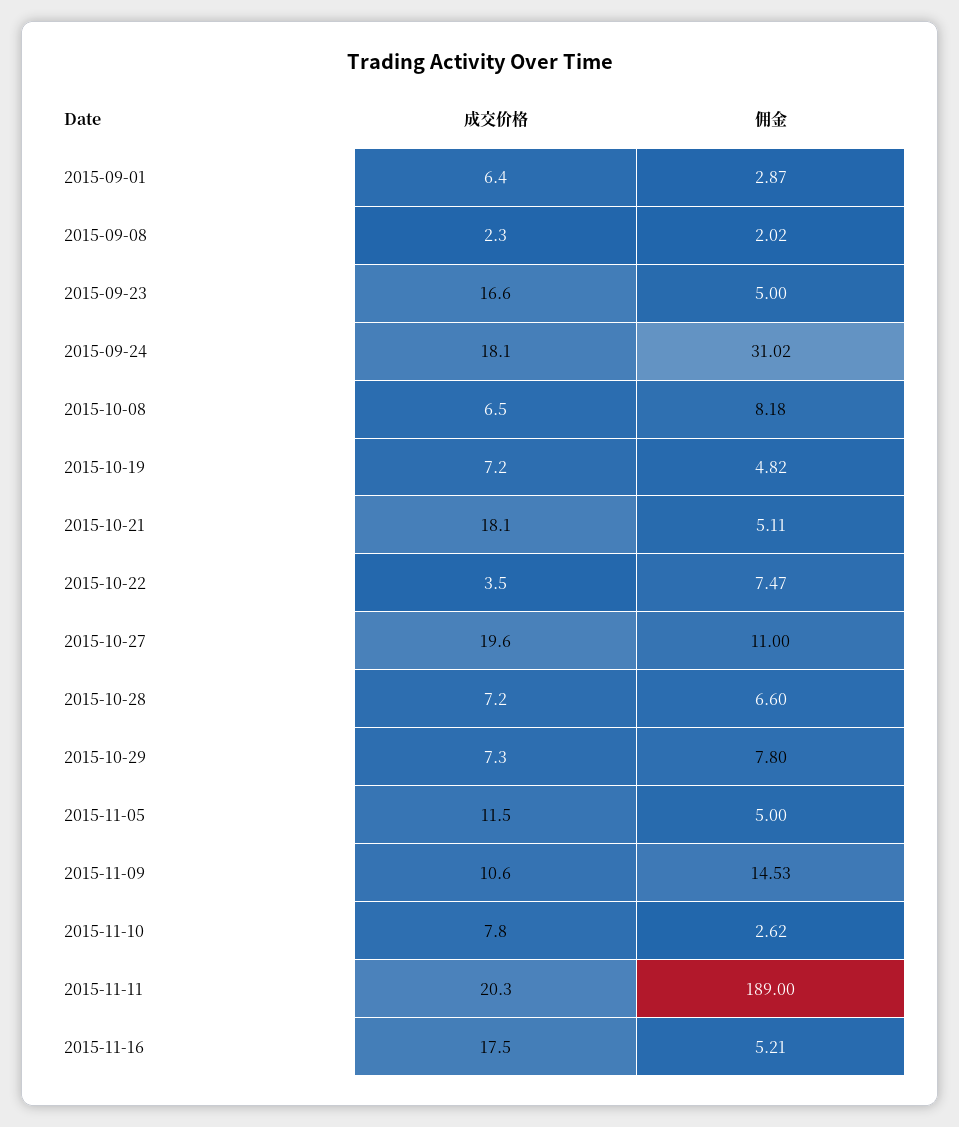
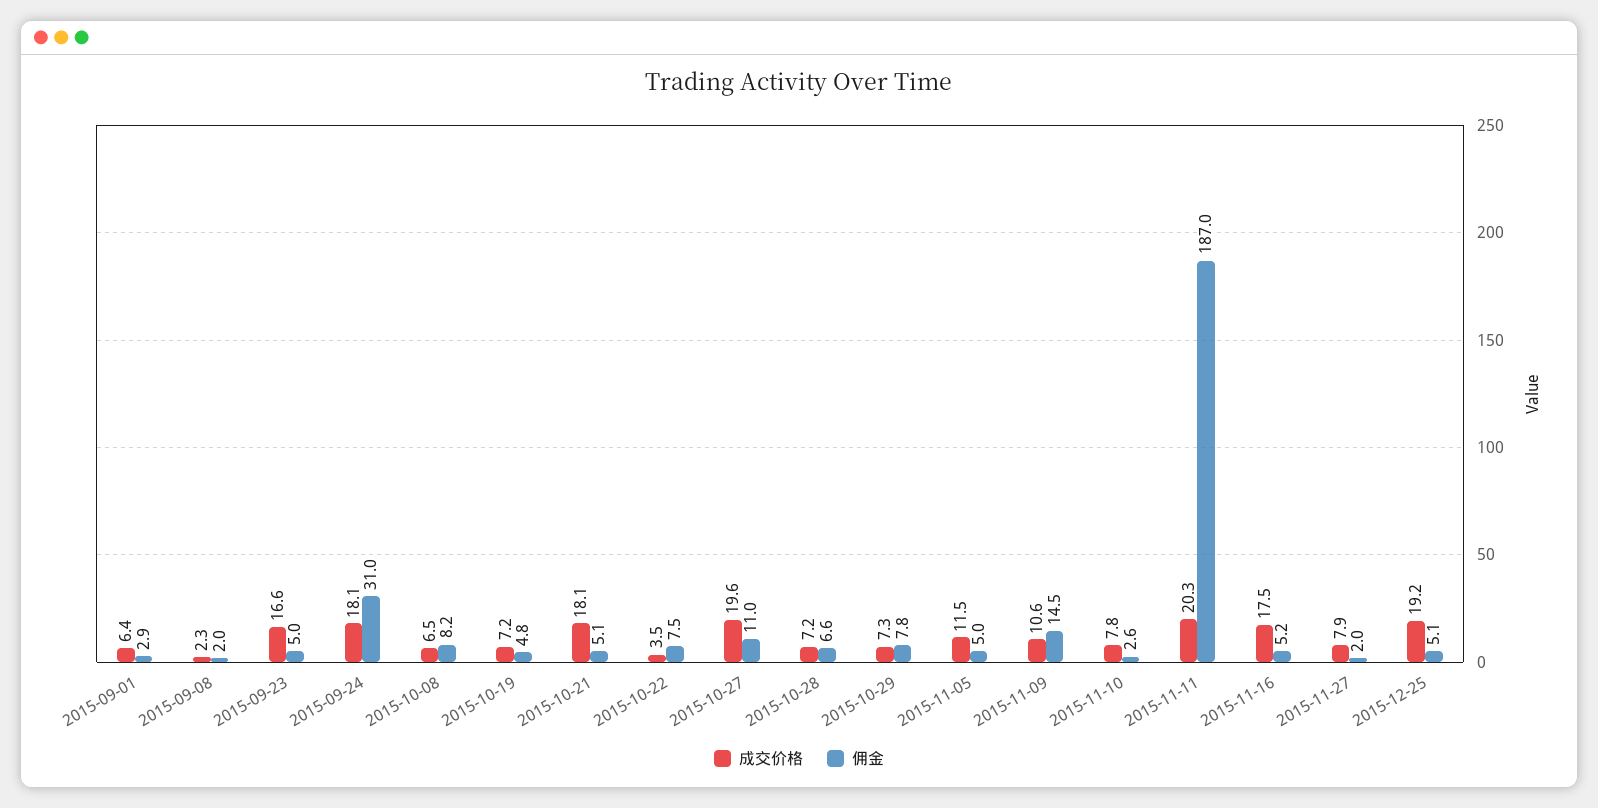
佣金, 2015-11-11: 189 -> 187
成交价格, 2015-11-27: none -> 7.9
佣金, 2015-11-27: none -> 2
成交价格, 2015-12-25: none -> 19.2
佣金, 2015-12-25: none -> 5.1

